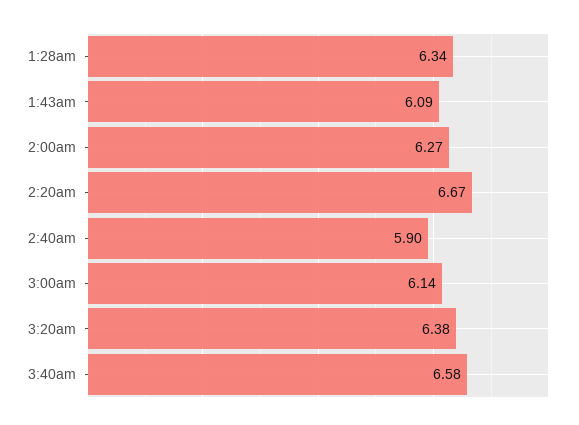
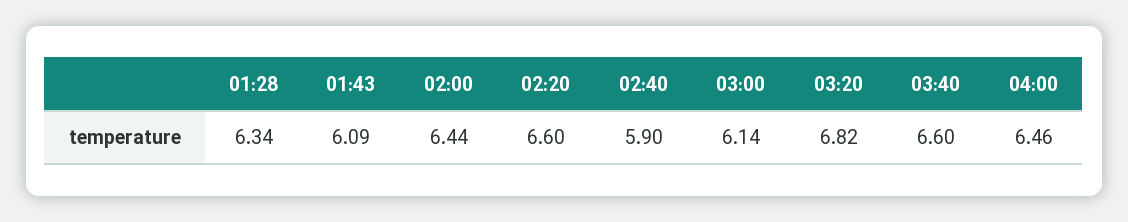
2:00am: 6.27 -> 6.44
2:20am: 6.67 -> 6.6
3:20am: 6.38 -> 6.82
3:40am: 6.58 -> 6.6
04:00: none -> 6.46

